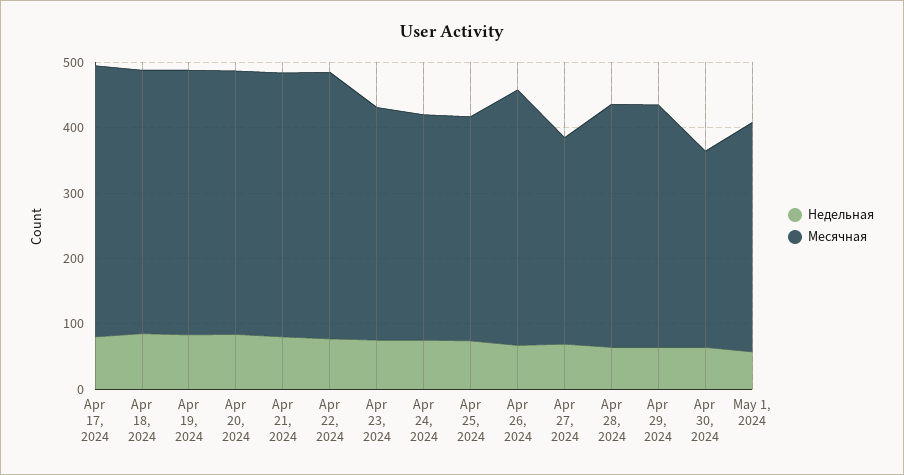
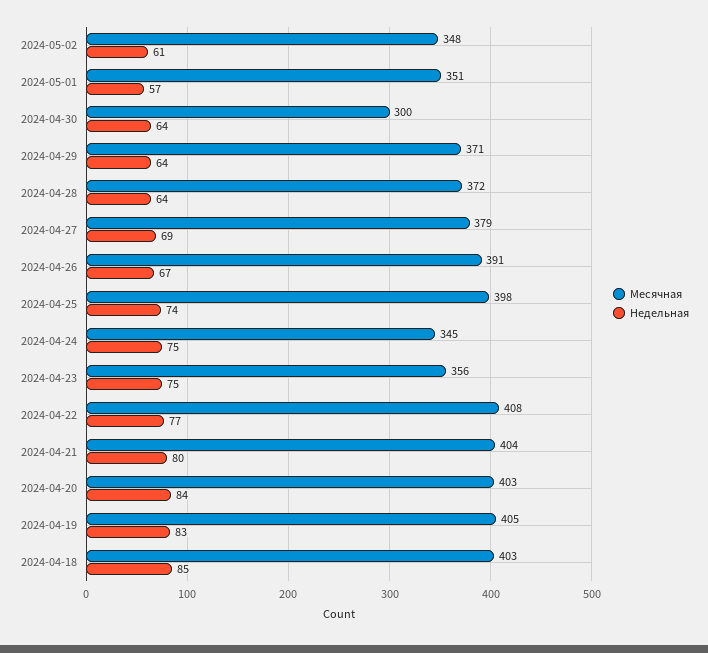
Недельная, Apr 17, 2024: 80 -> none
Месячная, Apr 17, 2024: 420 -> none
Месячная, Apr 25, 2024: 340 -> 398
Месячная, Apr 27, 2024: 320 -> 379
Месячная, 2024-05-02: none -> 348
Недельная, 2024-05-02: none -> 61

